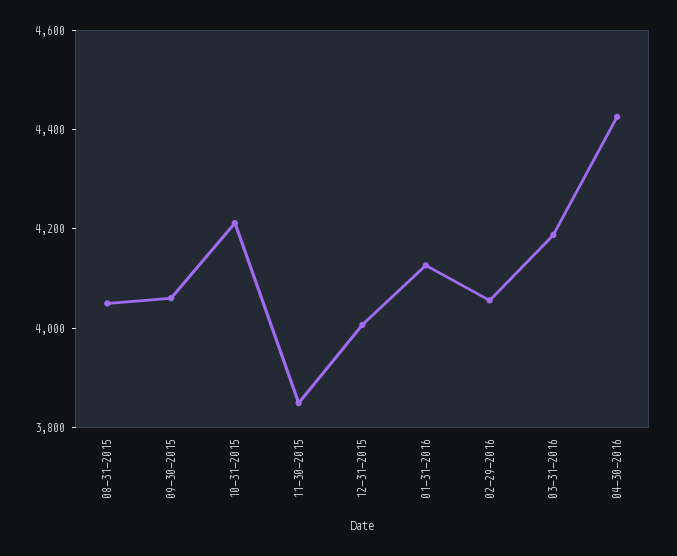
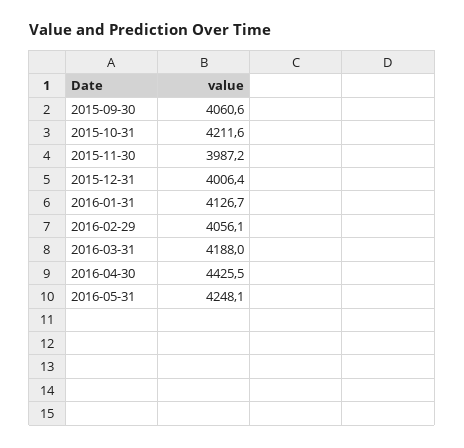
08-31-2015: 4050 -> none
11-30-2015: 3850 -> 3987.2
2016-05-31: none -> 4248.1

